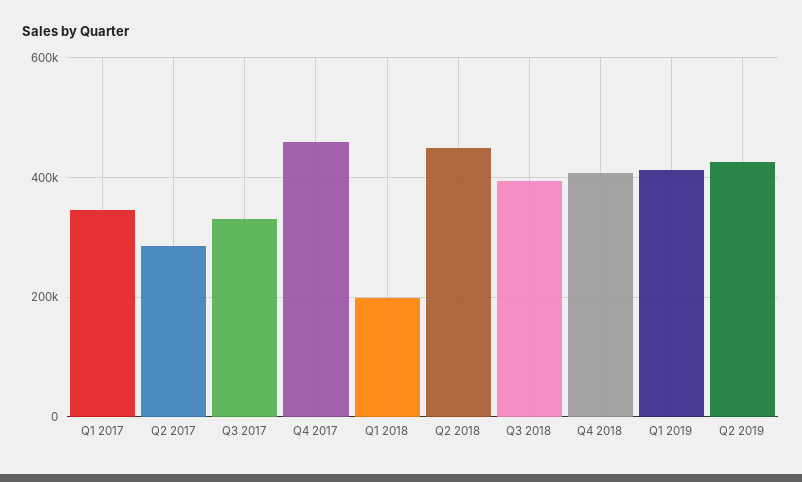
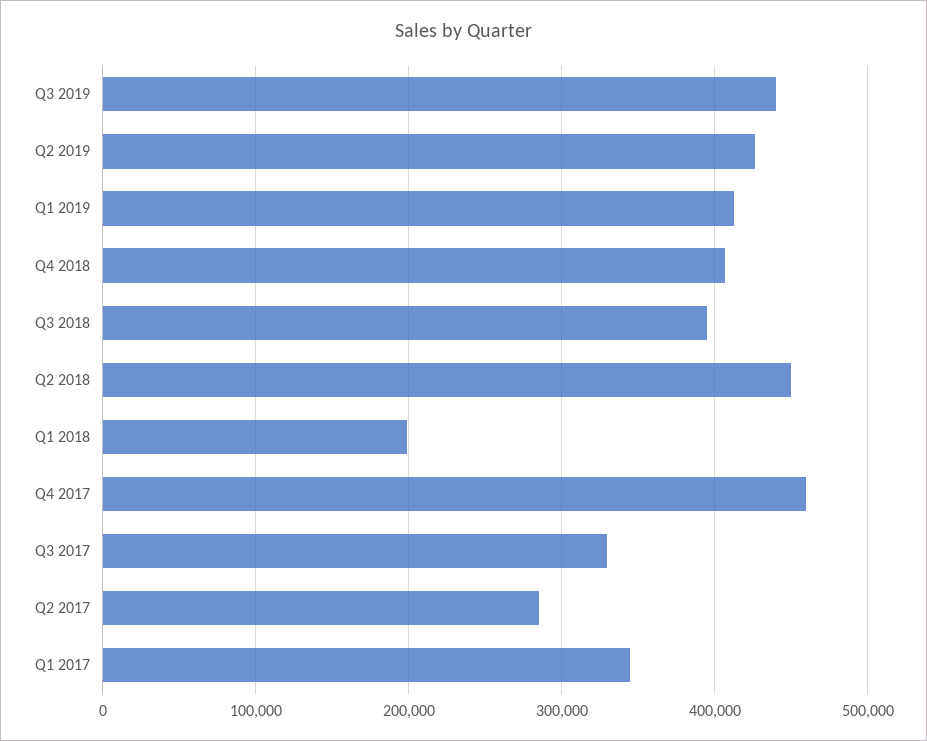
Q3 2019: none -> 440000

